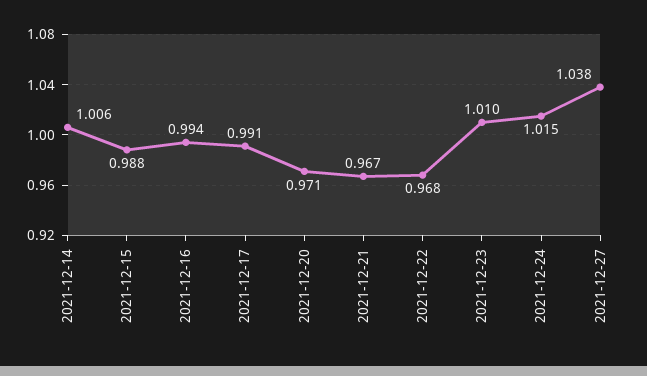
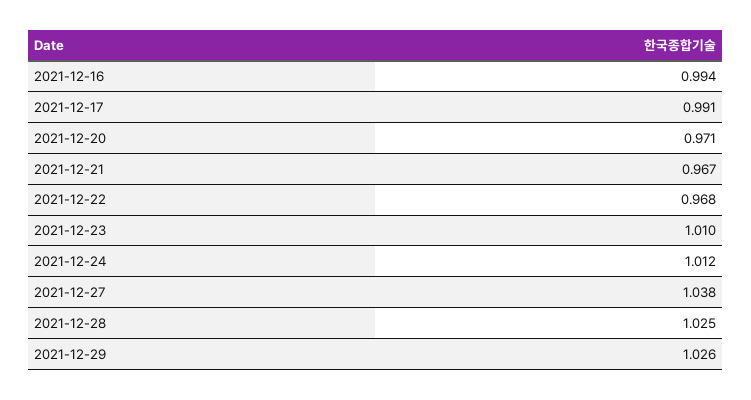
2021-12-14: 1.006 -> none
2021-12-15: 0.988 -> none
2021-12-24: 1.015 -> 1.012
2021-12-28: none -> 1.025
2021-12-29: none -> 1.026

